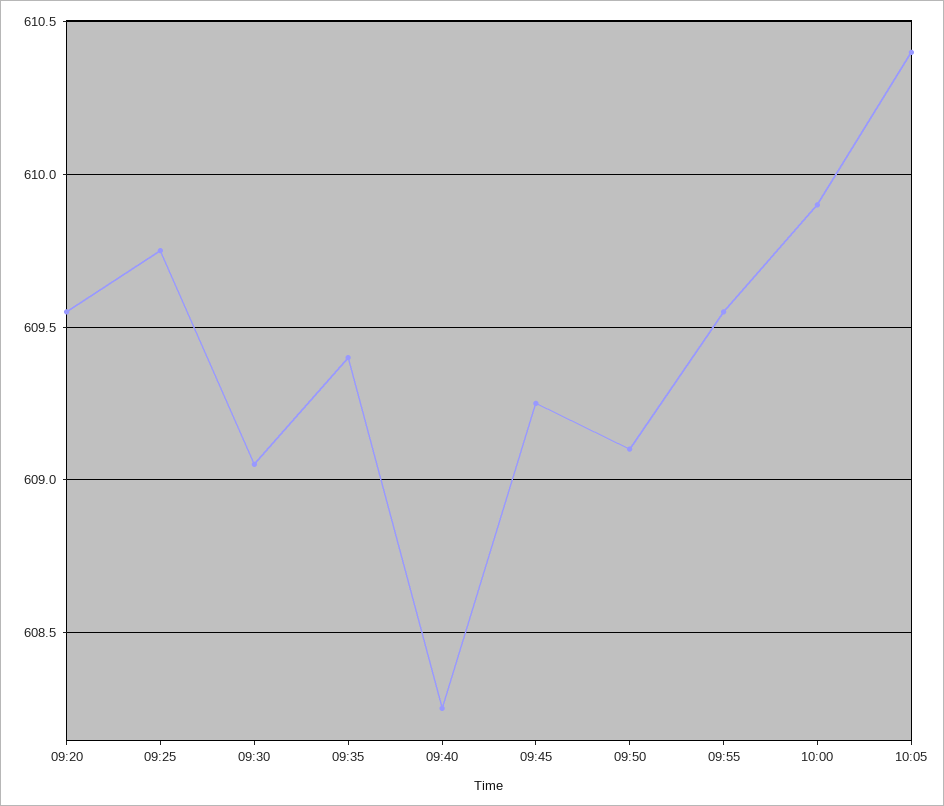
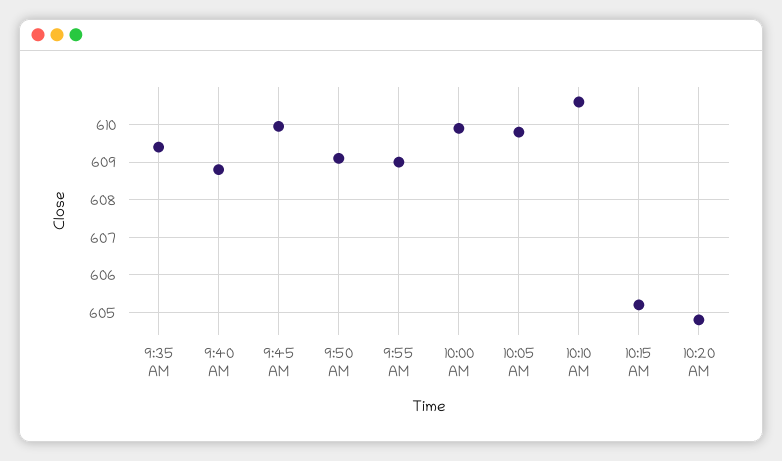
09:20: 609.55 -> none
09:25: 609.75 -> none
09:30: 609.05 -> none
09:40: 608.25 -> 608.8
09:45: 609.25 -> 610
09:55: 609.55 -> 609
10:05: 610.4 -> 609.8
10:10 AM: none -> 610.6
10:15 AM: none -> 605.2
10:20 AM: none -> 604.8

